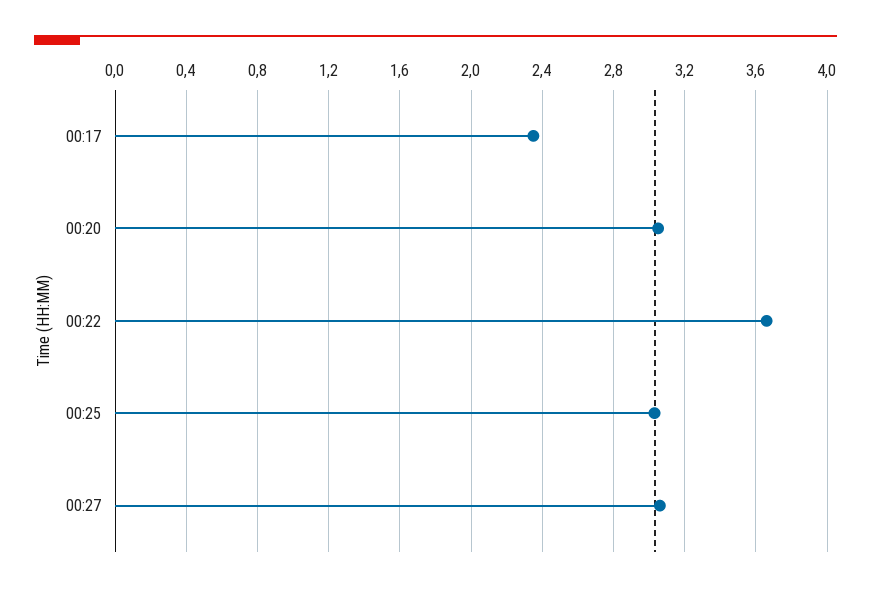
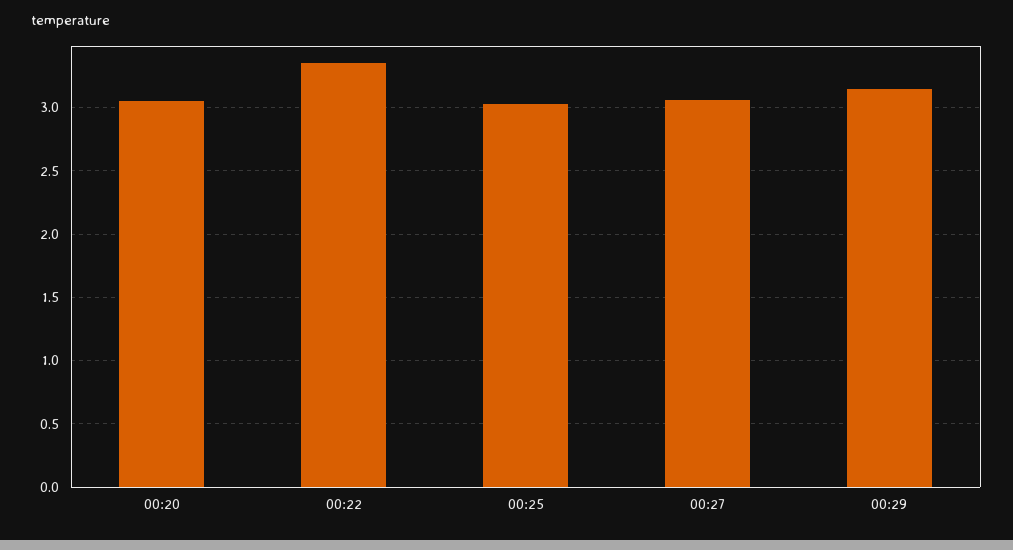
00:17: 2.35 -> none
00:22: 3.65 -> 3.35
00:29: none -> 3.15

